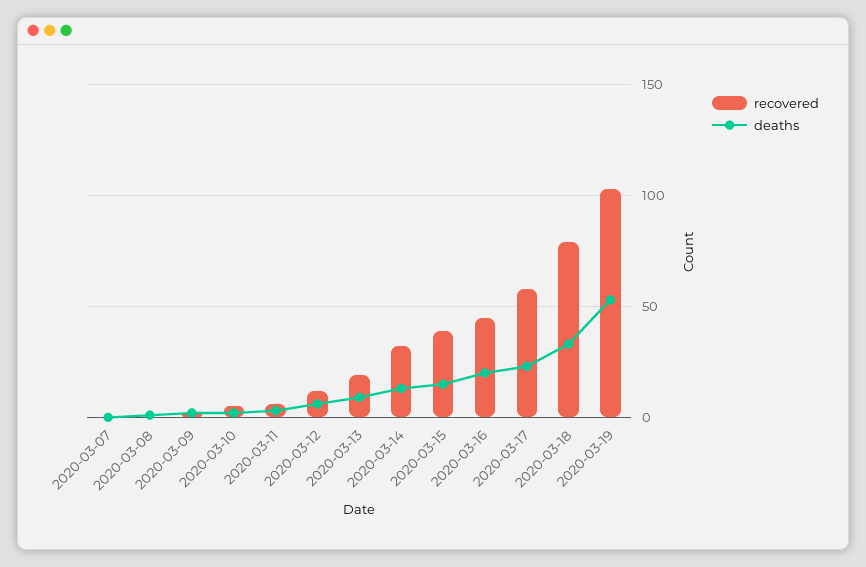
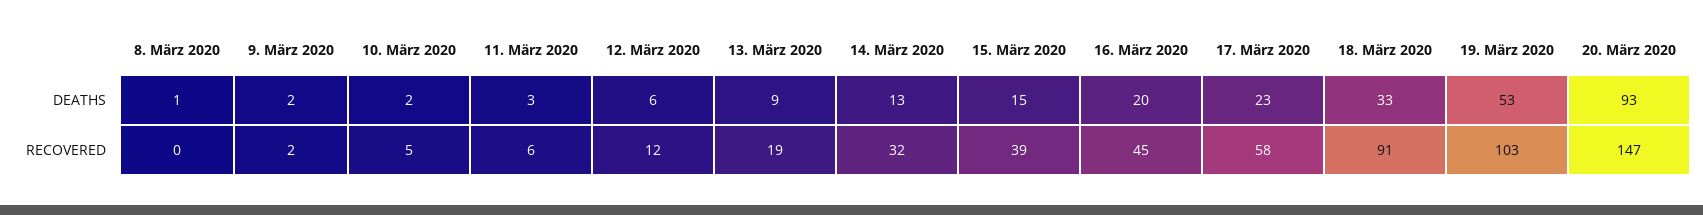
recovered, 2020-03-07: 0 -> none
deaths, 2020-03-07: 0 -> none
recovered, 2020-03-18: 80 -> 91
deaths, 20. März 2020: none -> 93
recovered, 20. März 2020: none -> 147

